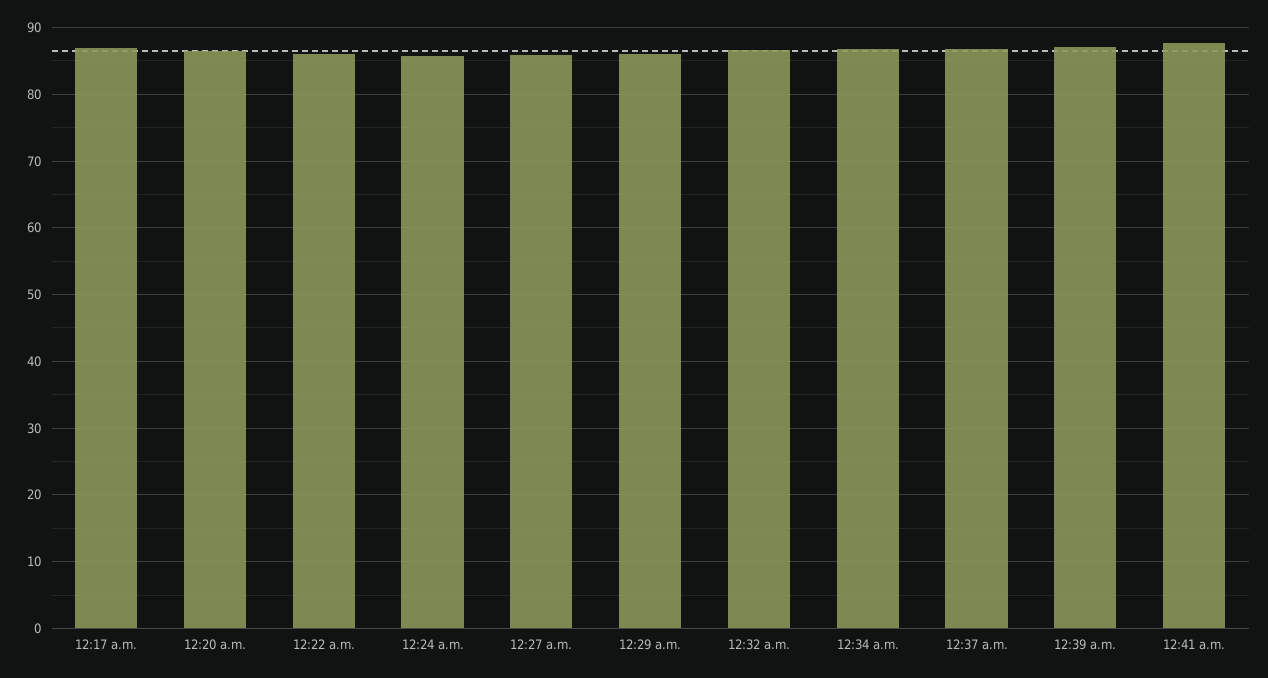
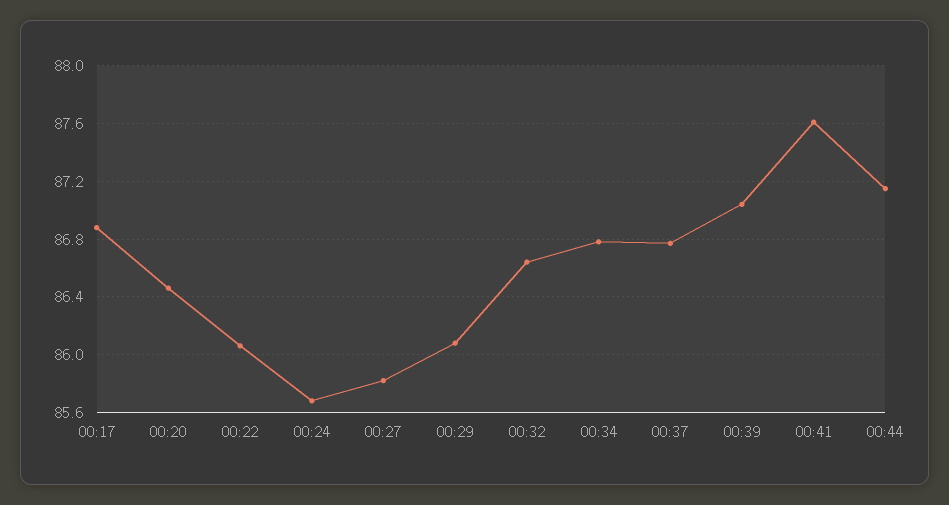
00:44: none -> 87.15

